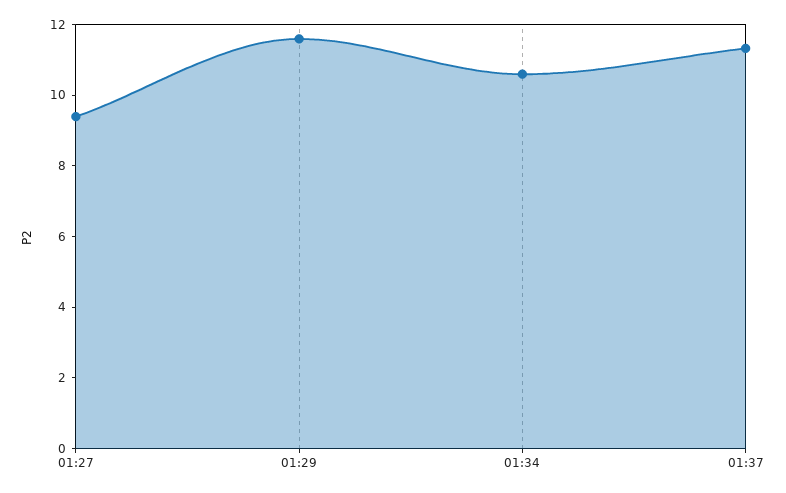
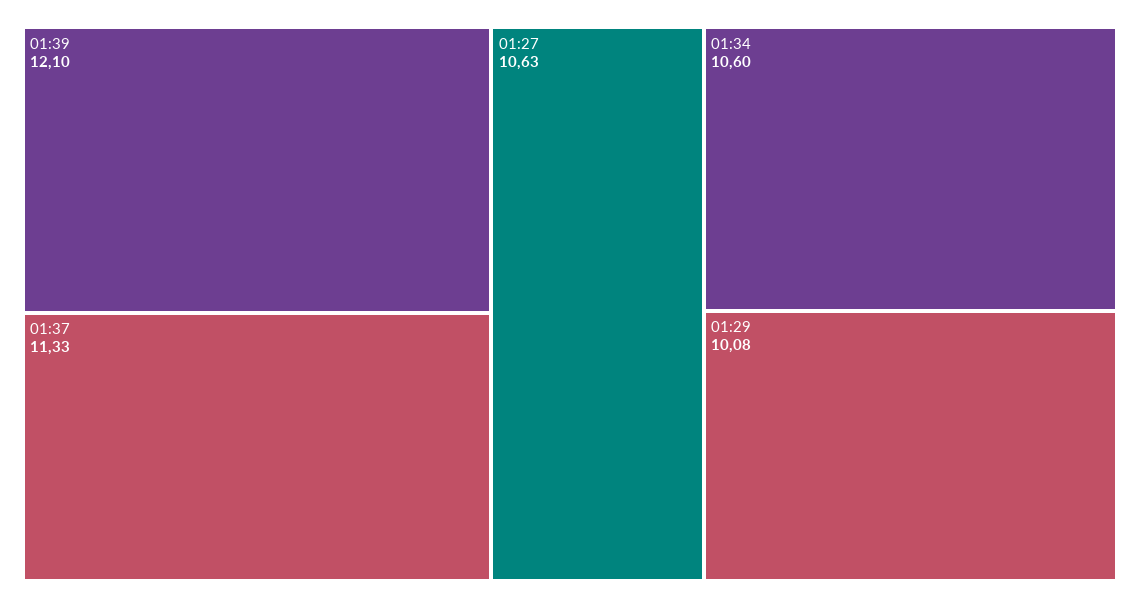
01:27: 9.5 -> 10.63
01:29: 11.5 -> 10.08
01:39: none -> 12.1

